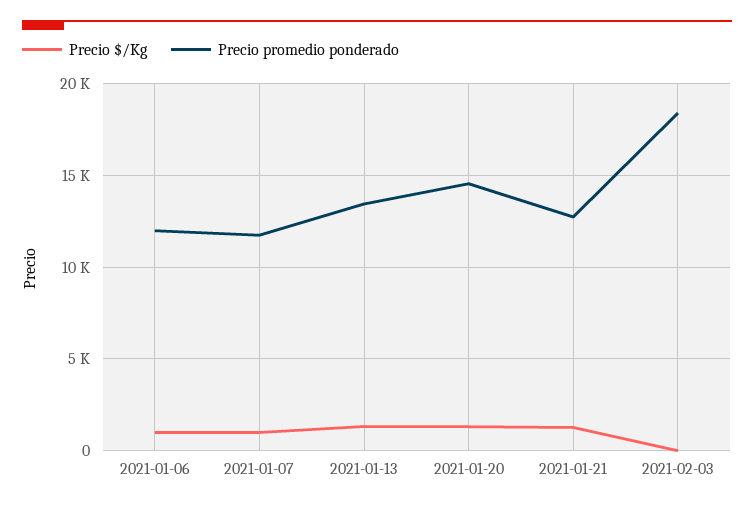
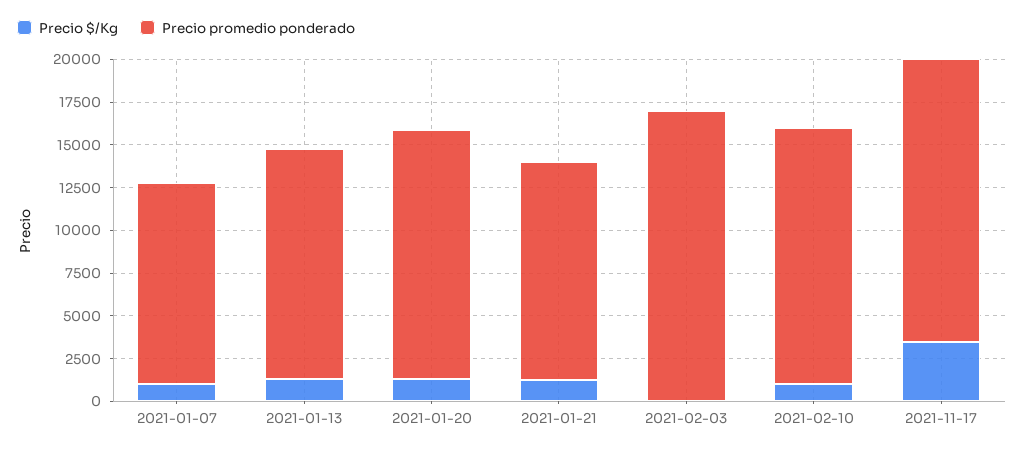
Precio $/Kg, 2021-01-06: 1000 -> none
Precio promedio ponderado, 2021-01-06: 12000 -> none
Precio promedio ponderado, 2021-02-03: 18500 -> 17000
Precio $/Kg, 2021-02-10: none -> 1000
Precio promedio ponderado, 2021-02-10: none -> 15000
Precio $/Kg, 2021-11-17: none -> 3500
Precio promedio ponderado, 2021-11-17: none -> 16500

